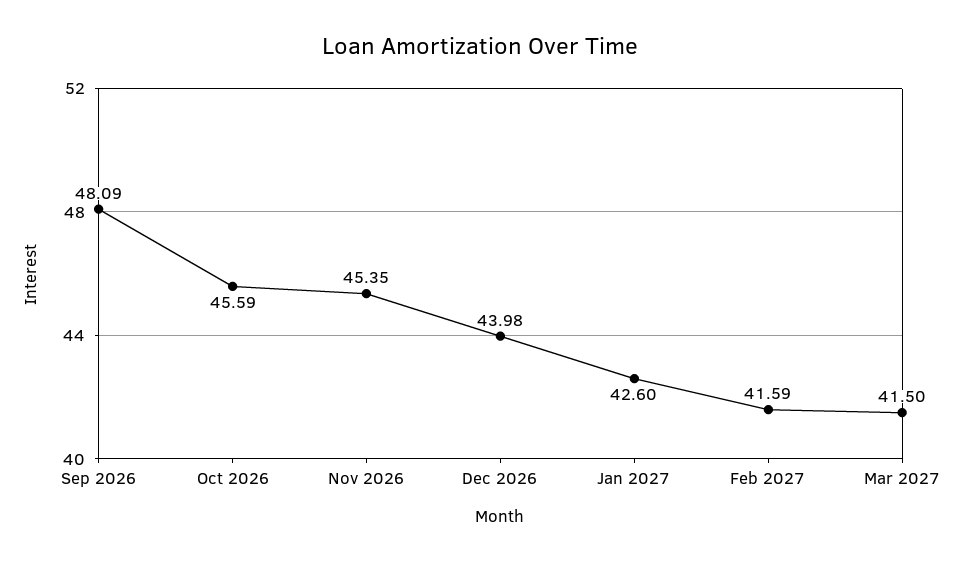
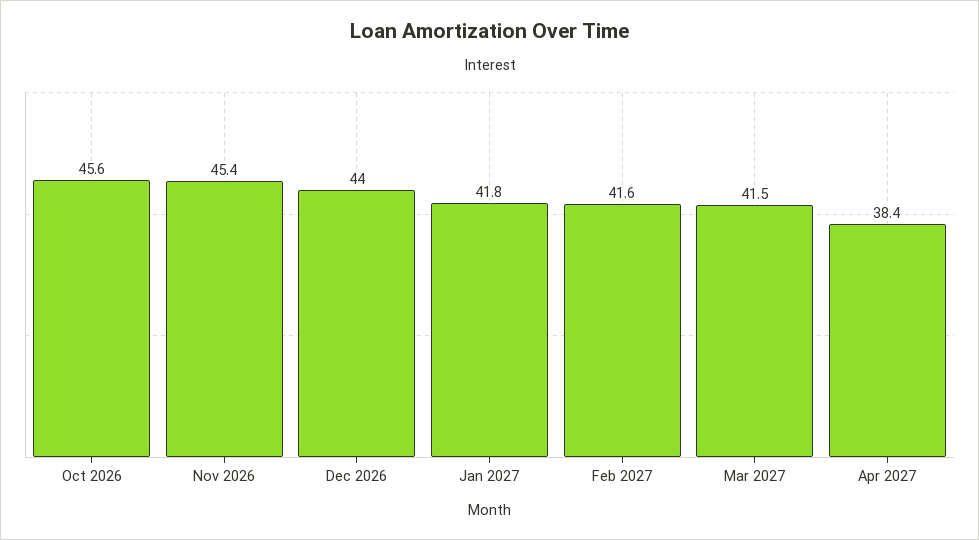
Sep 2026: 48.09 -> none
Jan 2027: 42.6 -> 41.8
Apr 2027: none -> 38.4

